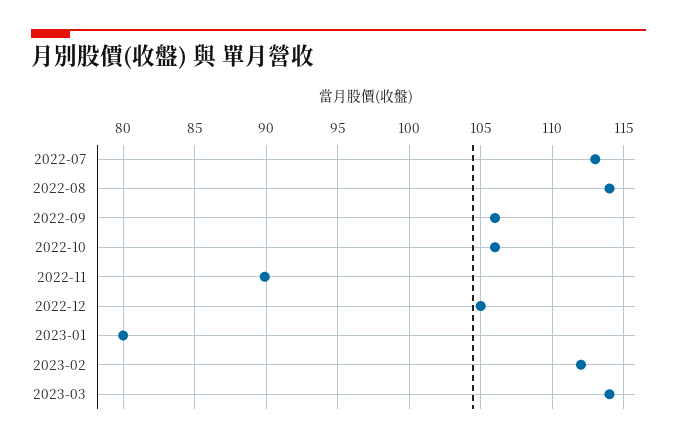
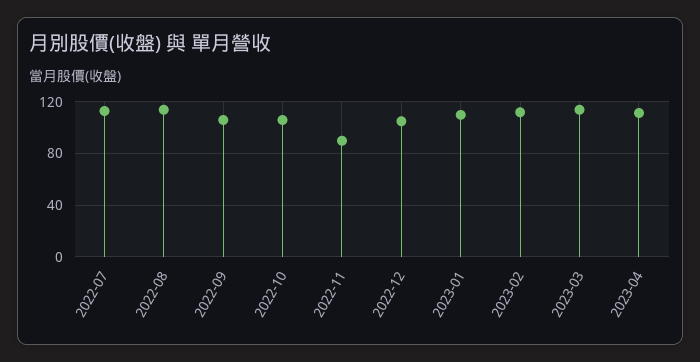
2023-01: 80 -> 110
2023-04: none -> 110

